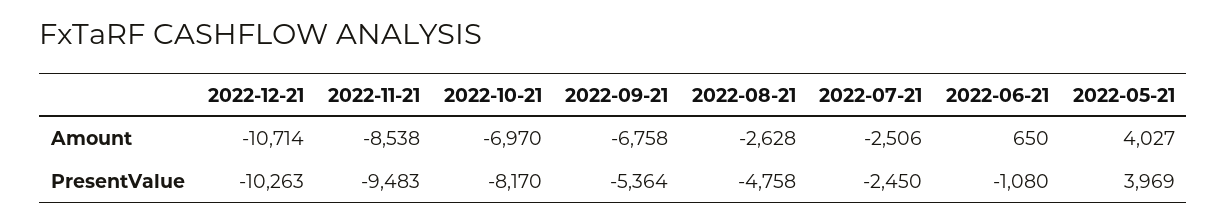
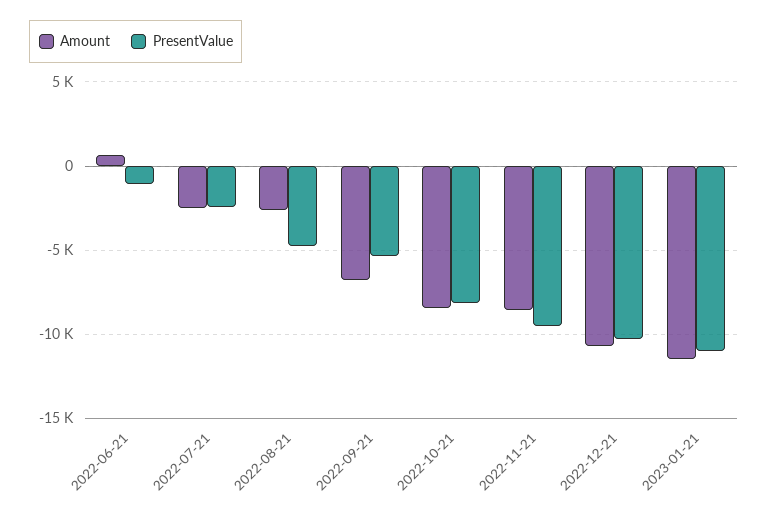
Amount, 2022-10-21: -6970 -> -8500
Amount, 2022-05-21: 4027 -> none
PresentValue, 2022-05-21: 3969 -> none
Amount, 2023-01-21: none -> -11500
PresentValue, 2023-01-21: none -> -11000

